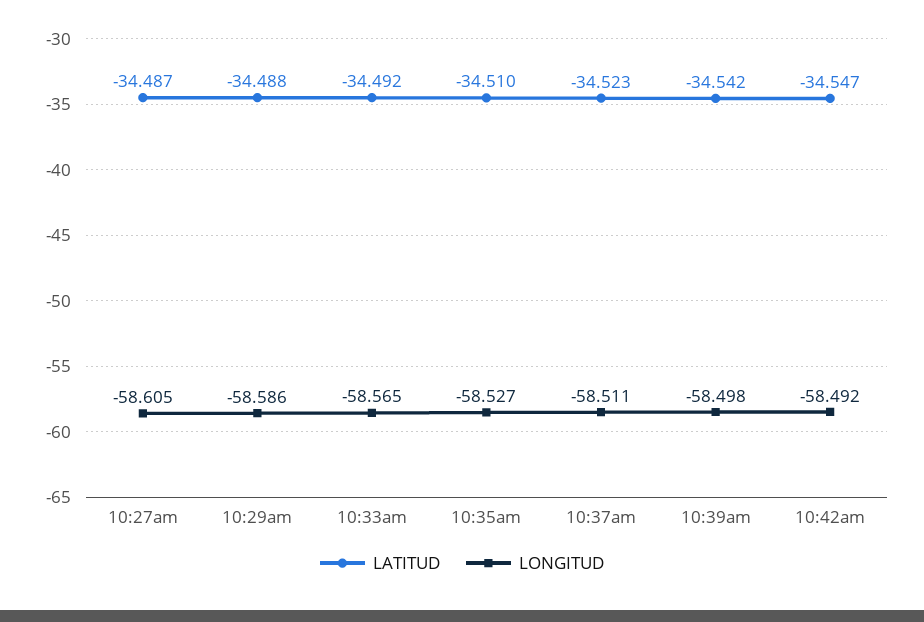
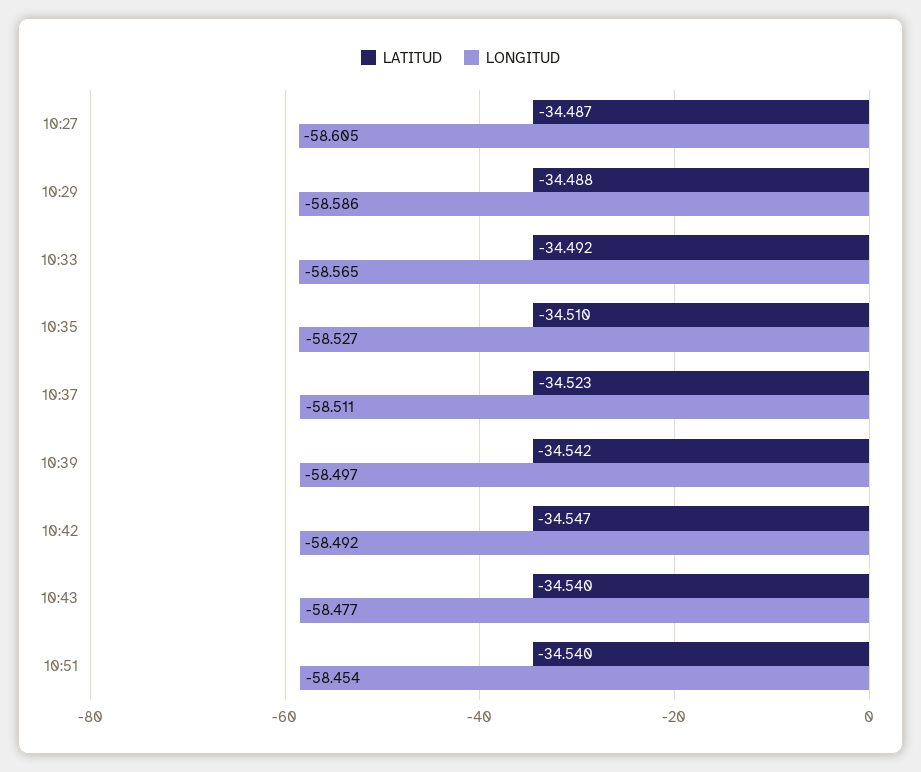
LONGITUD, 10:39am: -58.498 -> -58.497
LATITUD, 10:43: none -> -34.54
LONGITUD, 10:43: none -> -58.477
LATITUD, 10:51: none -> -34.54
LONGITUD, 10:51: none -> -58.454

